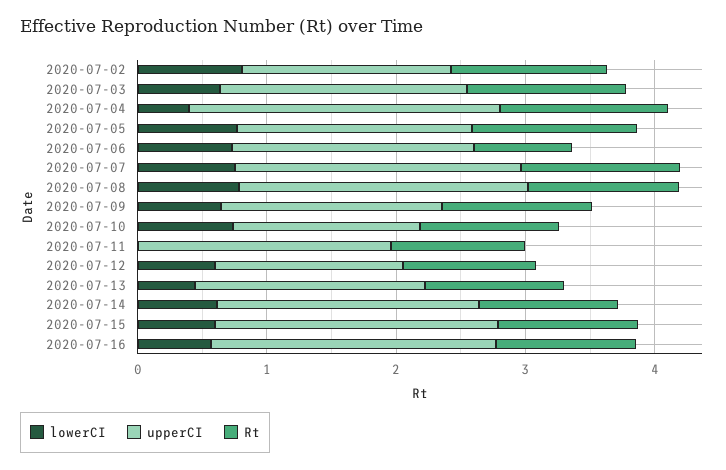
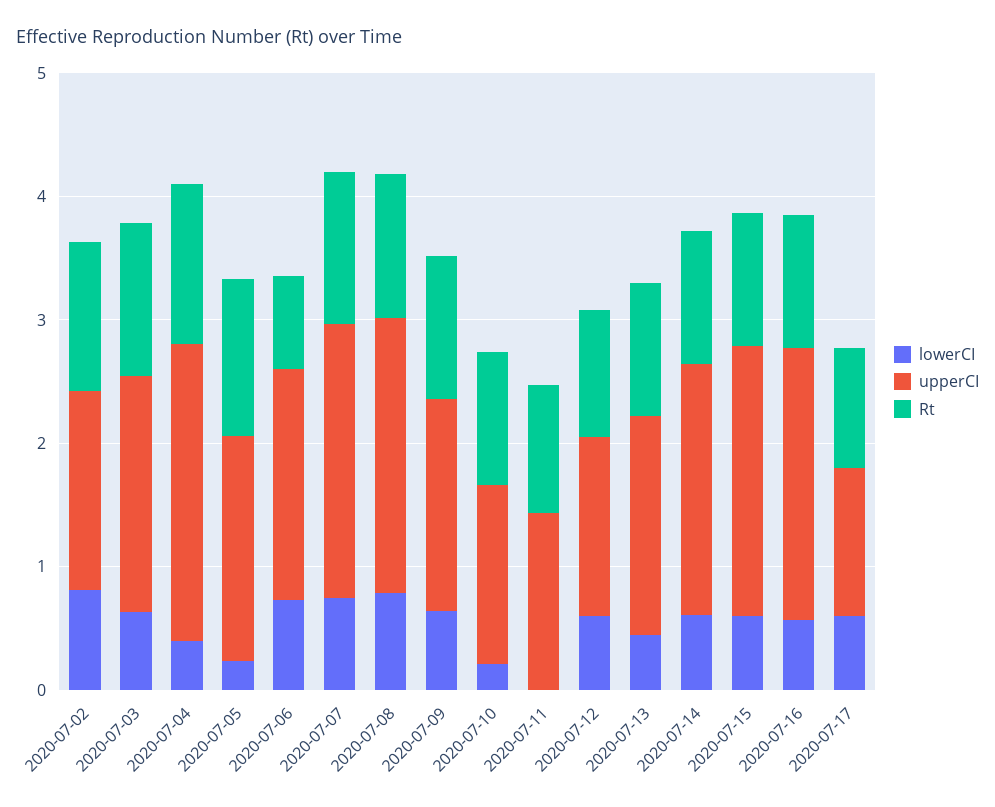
lowerCI, 2020-07-05: 0.8 -> 0.2
lowerCI, 2020-07-10: 0.8 -> 0.2
upperCI, 2020-07-11: 2 -> 1.4
lowerCI, 2020-07-17: none -> 0.6
upperCI, 2020-07-17: none -> 1.2
Rt, 2020-07-17: none -> 1

